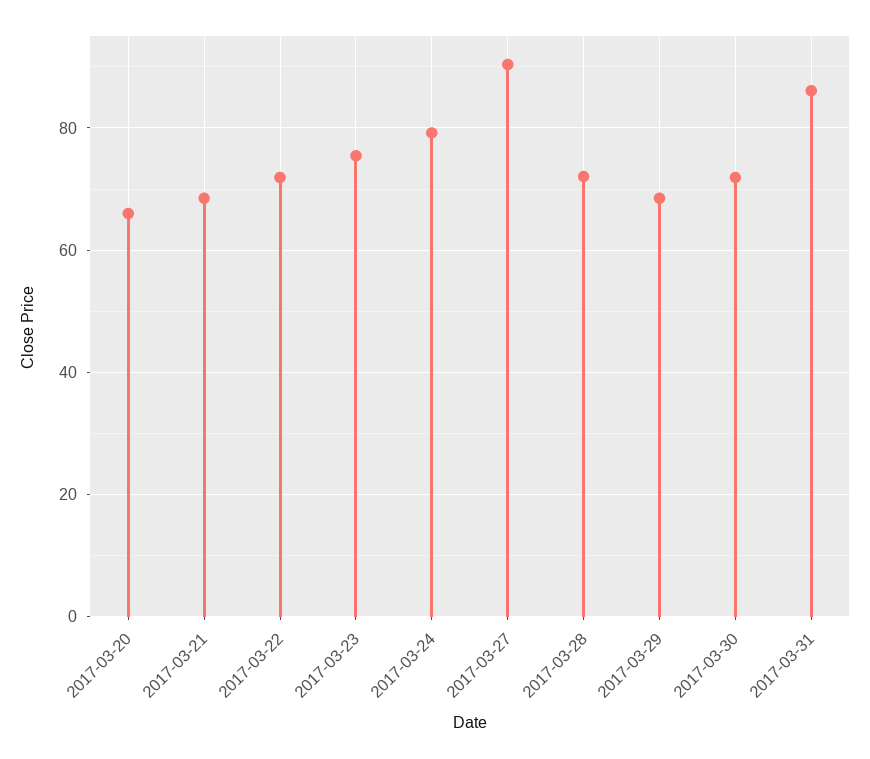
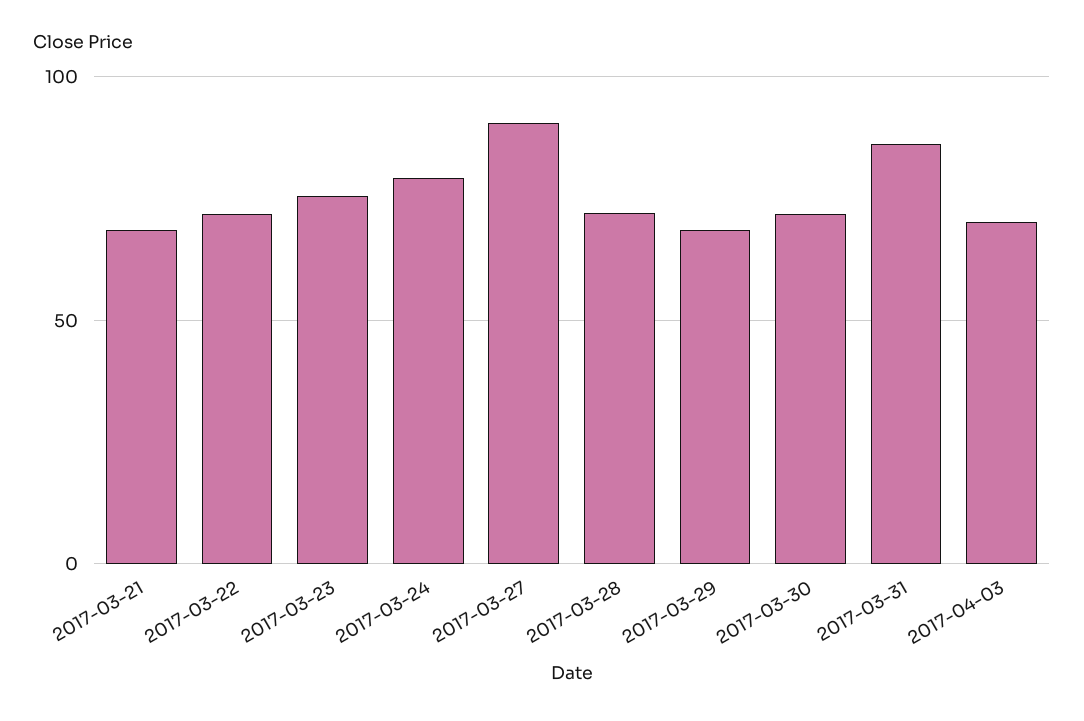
2017-03-20: 66 -> none
2017-04-03: none -> 70

